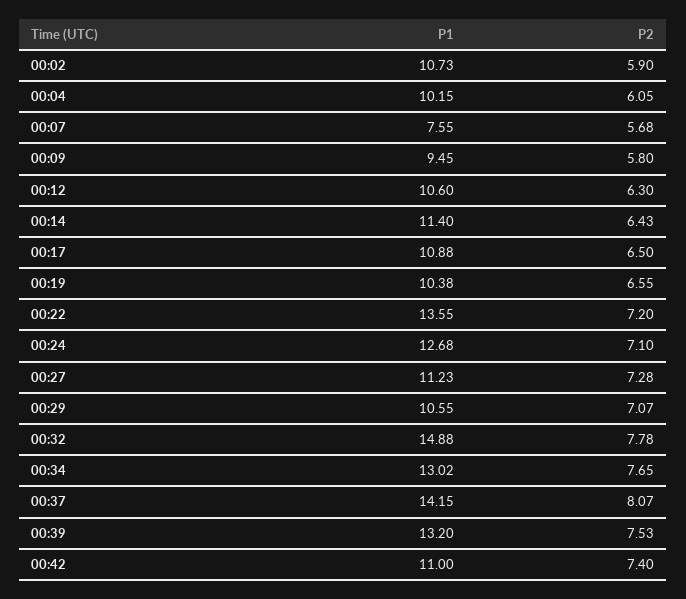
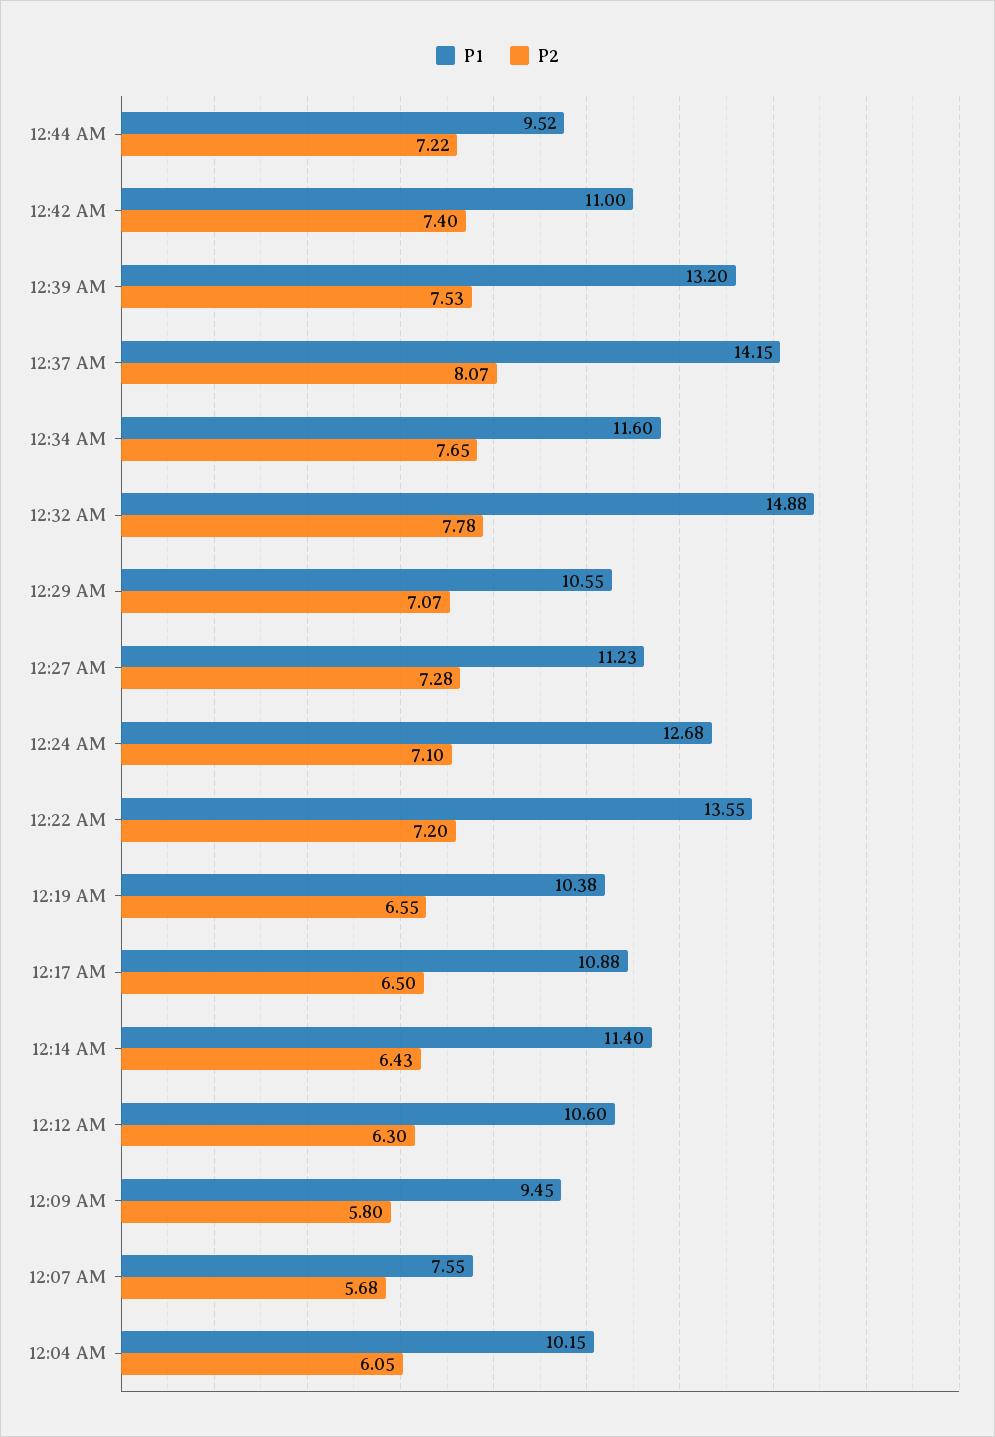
P1, 00:02: 10.73 -> none
P2, 00:02: 5.9 -> none
P1, 00:34: 13.02 -> 11.6
P1, 12:44 AM: none -> 9.52
P2, 12:44 AM: none -> 7.22

